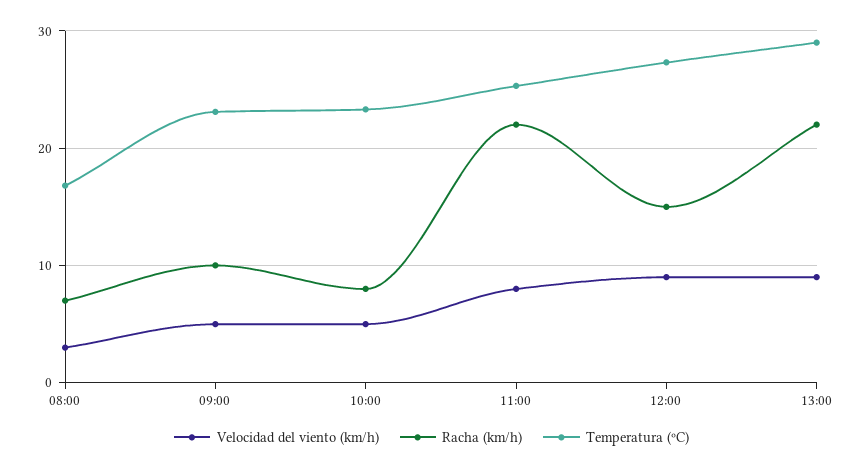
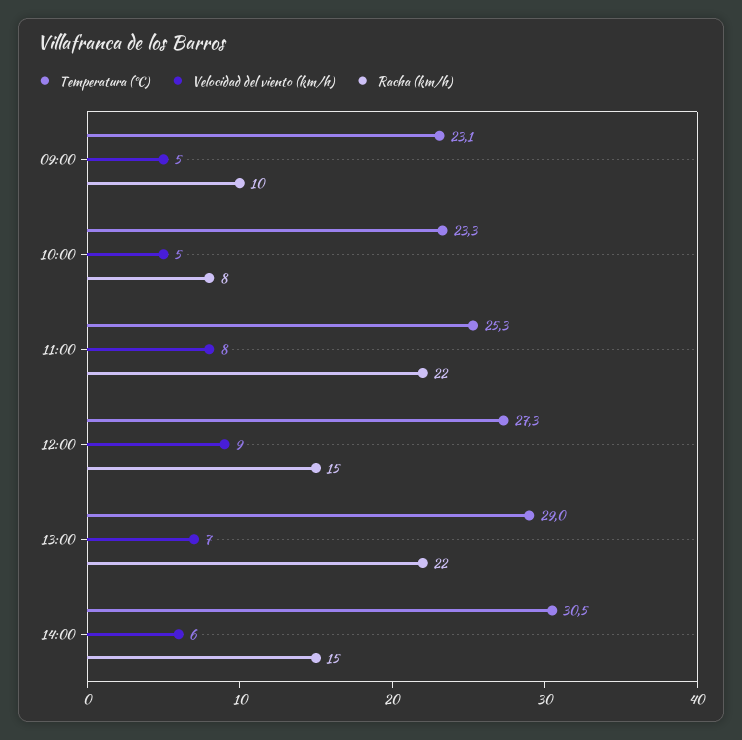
Velocidad del viento (km/h), 08:00: 3 -> none
Racha (km/h), 08:00: 7 -> none
Temperatura (ºC), 08:00: 17 -> none
Velocidad del viento (km/h), 13:00: 9 -> 7
Temperatura (ºC), 14:00: none -> 30.5
Velocidad del viento (km/h), 14:00: none -> 6
Racha (km/h), 14:00: none -> 15

